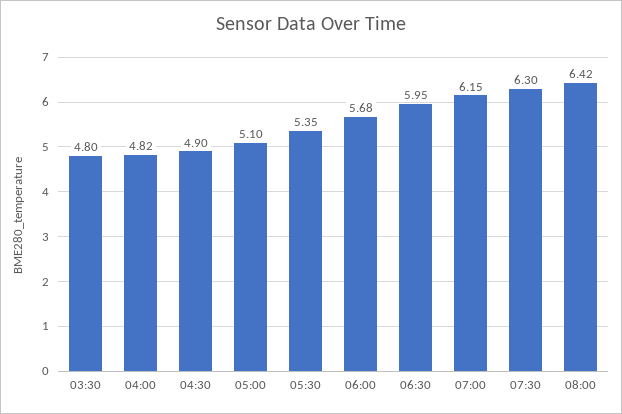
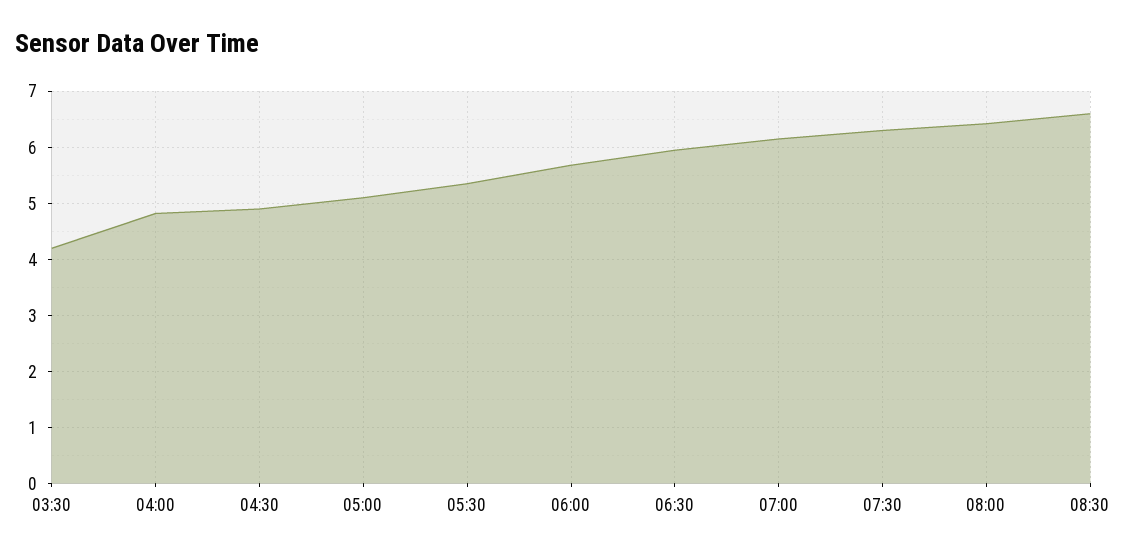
03:30: 4.8 -> 4.2
08:30: none -> 6.6

